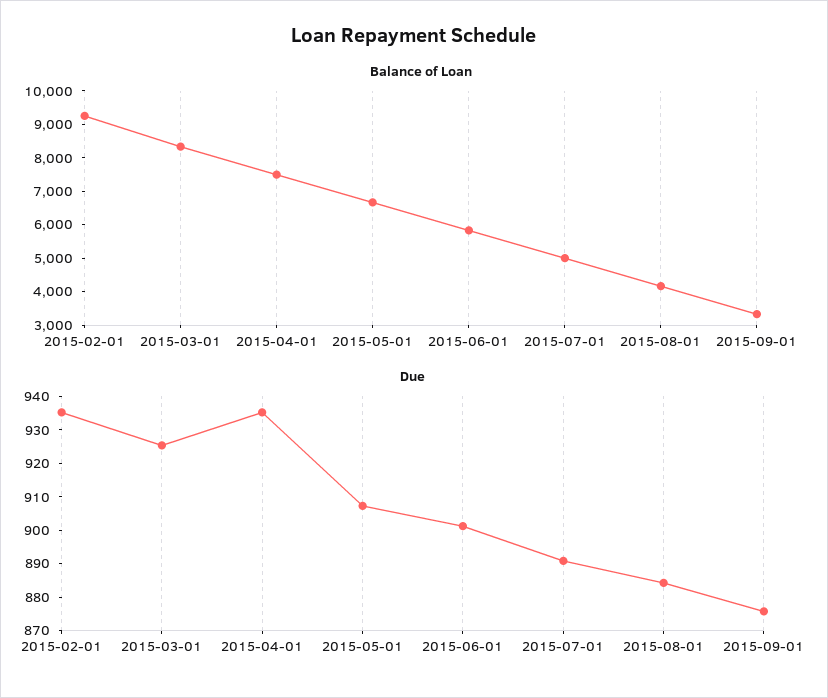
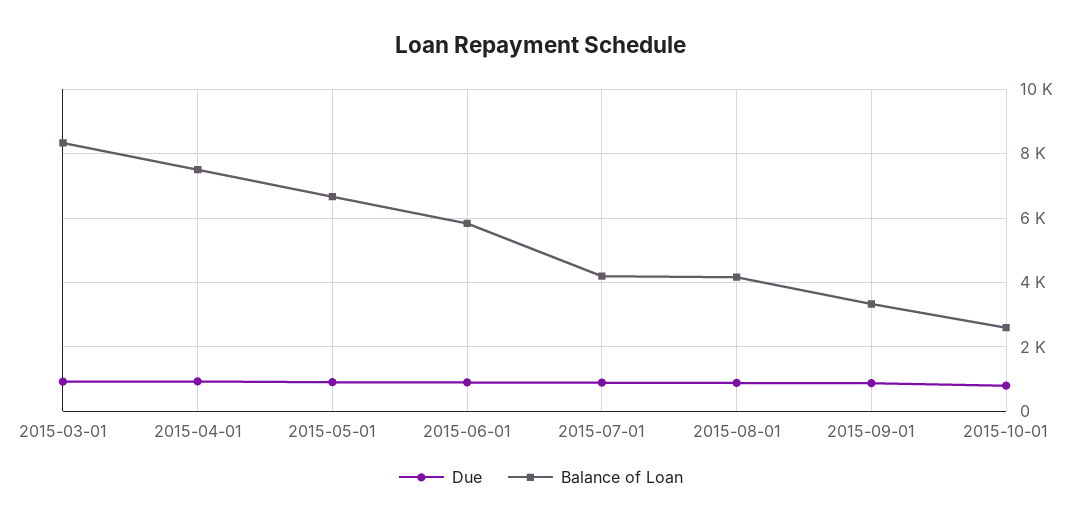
Balance of Loan, 2015-02-01: 9250 -> none
Balance of Loan, 2015-07-01: 5000 -> 4200
Due, 2015-02-01: 935 -> none
Due, 2015-10-01: none -> 800
Balance of Loan, 2015-10-01: none -> 2600

